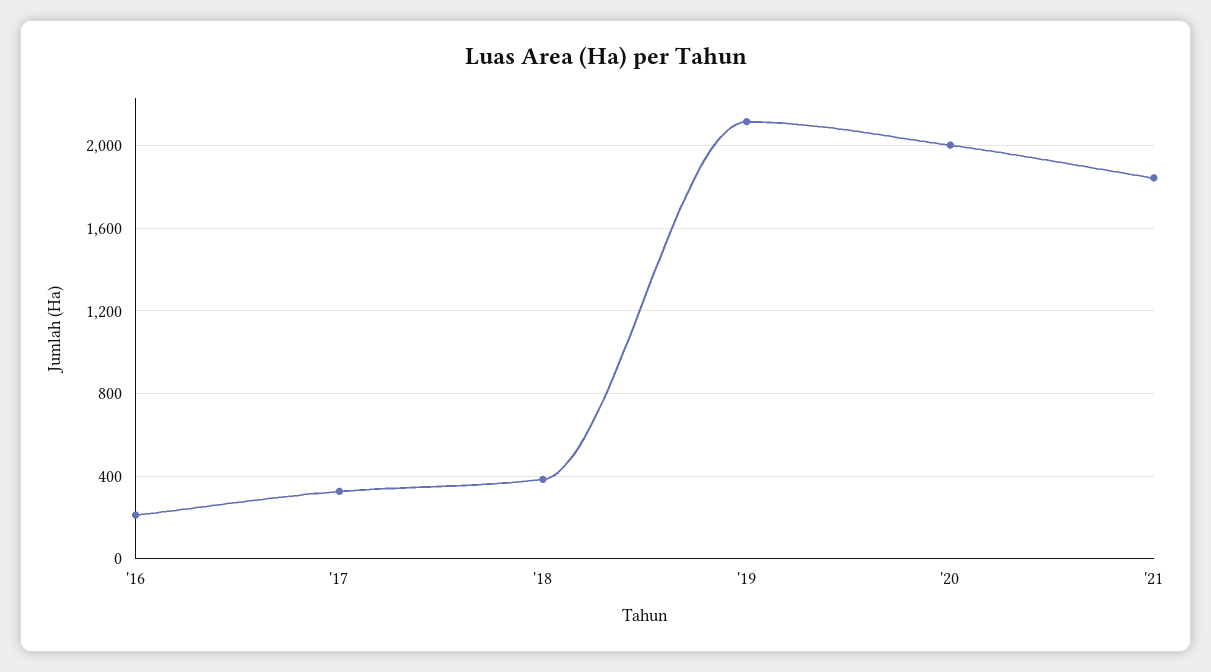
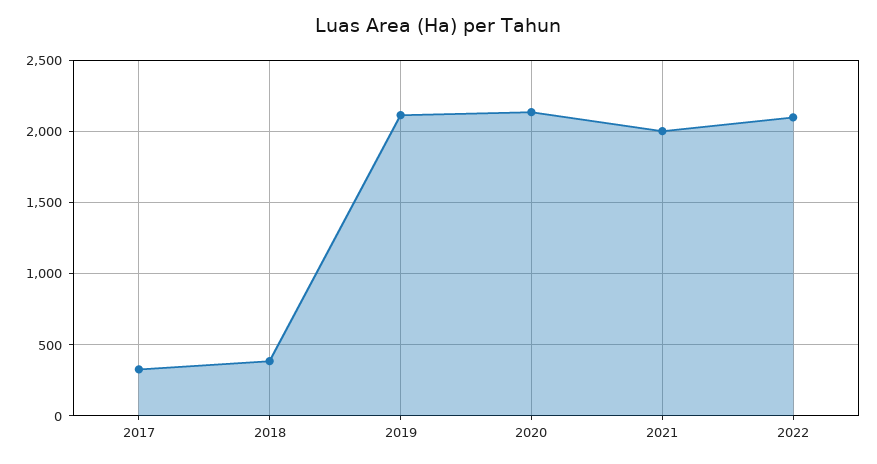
'16: 200 -> none
'20: 2000 -> 2150
'21: 1850 -> 2000
2022: none -> 2100

